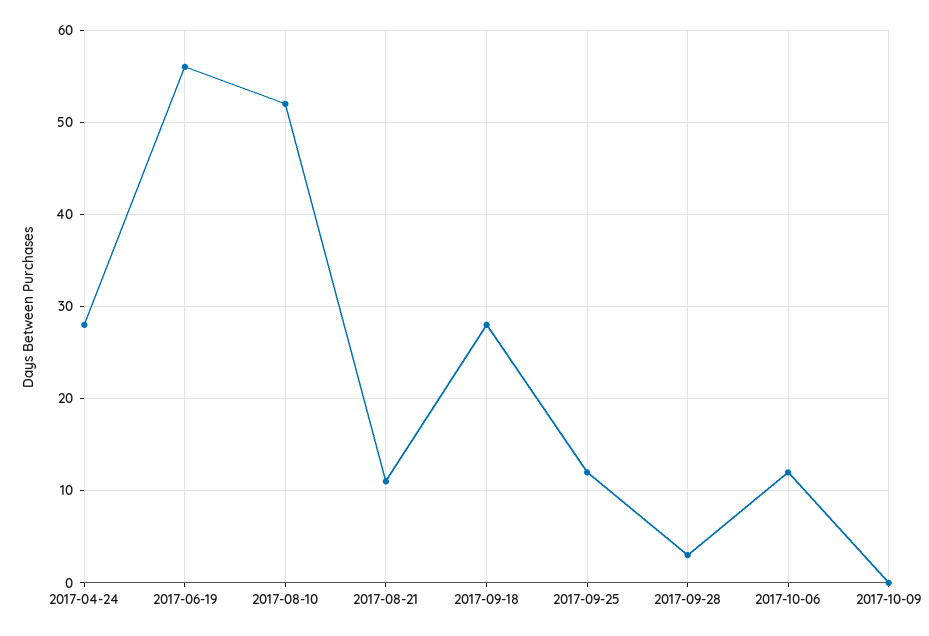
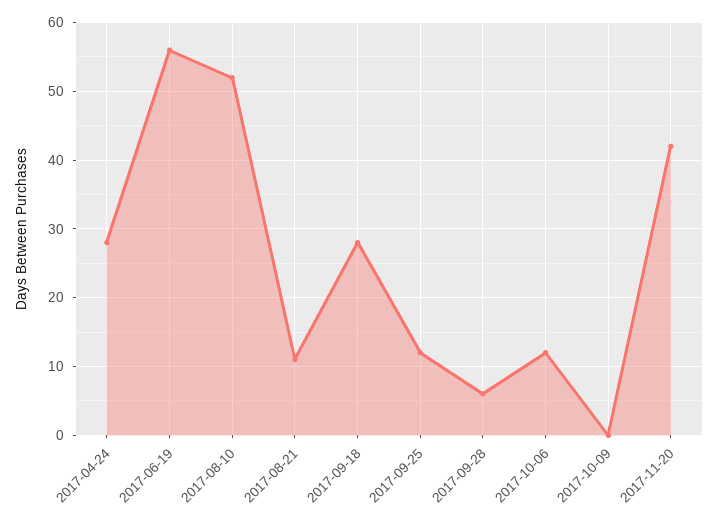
2017-09-28: 3 -> 6
2017-11-20: none -> 42

